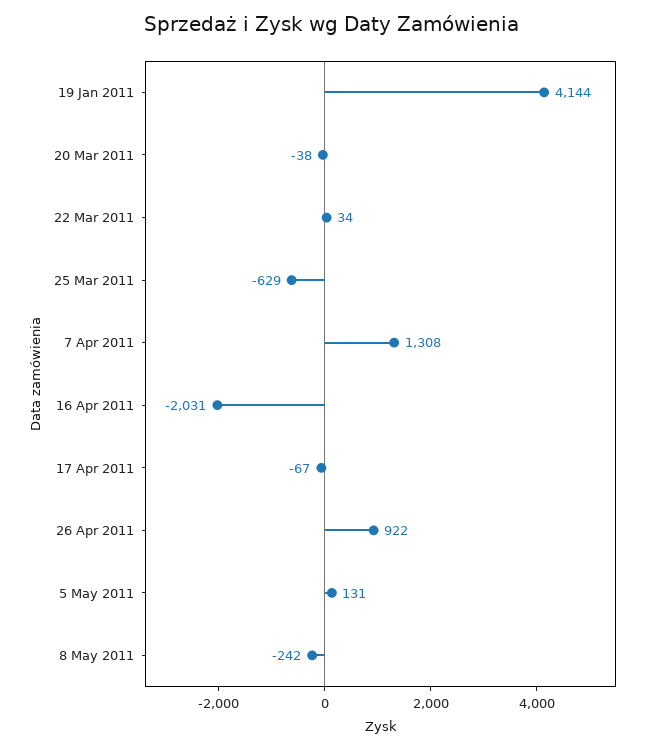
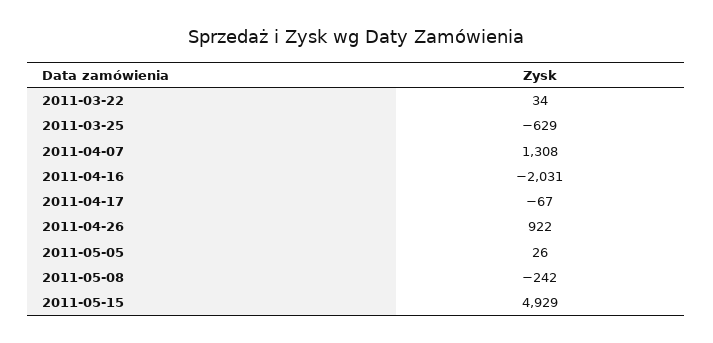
19 Jan 2011: 4144 -> none
20 Mar 2011: -38 -> none
5 May 2011: 131 -> 26
2011-05-15: none -> 4929

